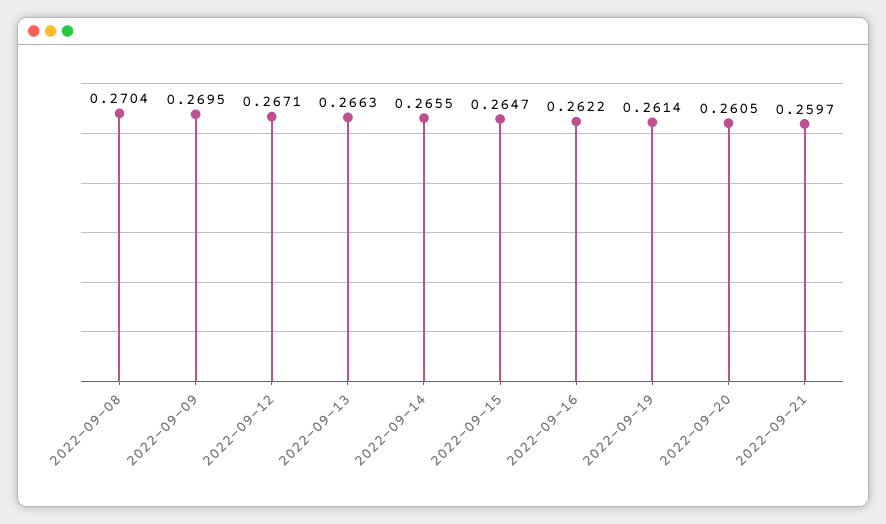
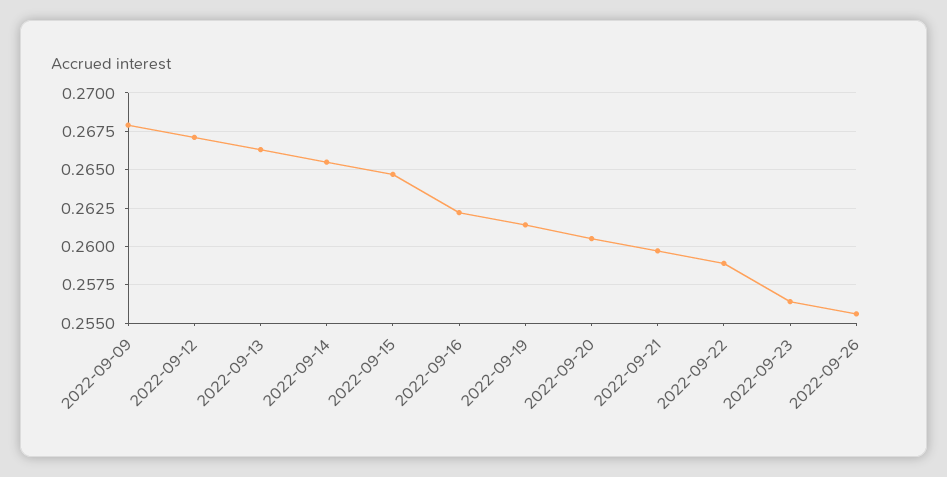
2022-09-08: 0.2704 -> none
2022-09-09: 0.2695 -> 0.268
2022-09-22: none -> 0.259
2022-09-23: none -> 0.2565
2022-09-26: none -> 0.2555

